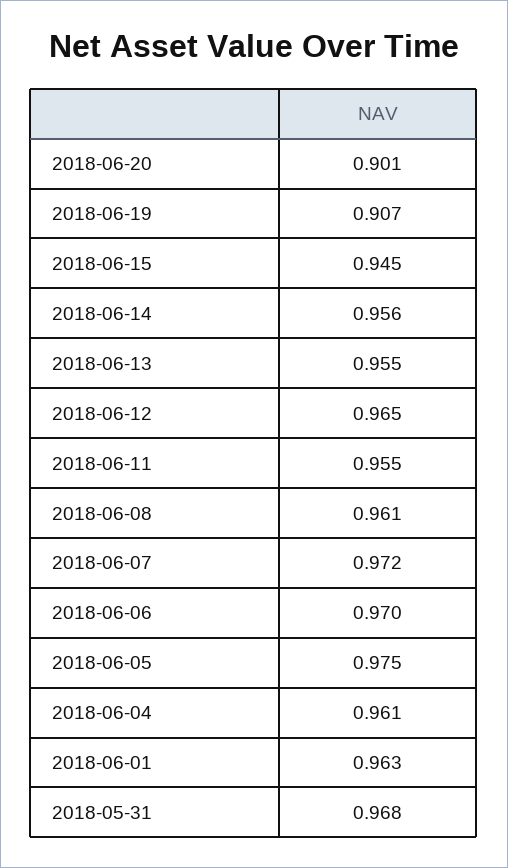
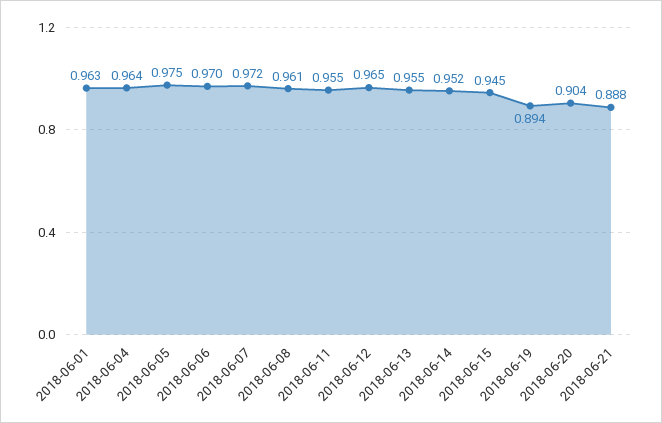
2018-06-20: 0.901 -> 0.904
2018-06-19: 0.907 -> 0.894
2018-06-14: 0.956 -> 0.952
2018-06-04: 0.961 -> 0.964
2018-05-31: 0.968 -> none
2018-06-21: none -> 0.888

